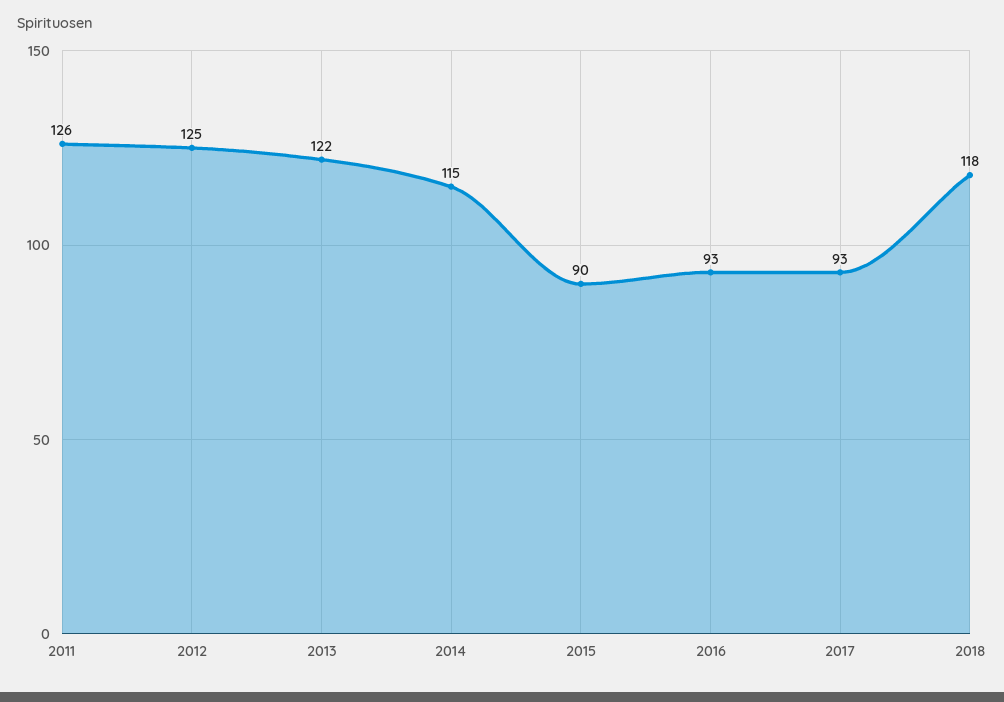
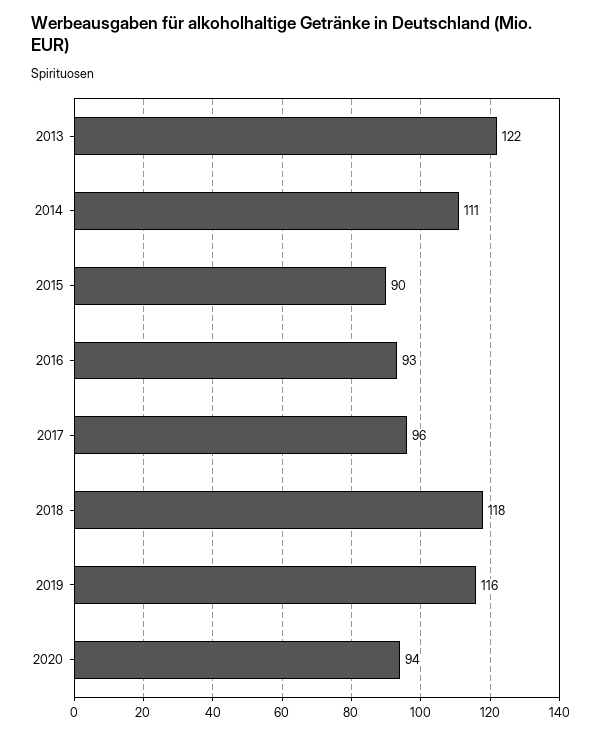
2011: 126 -> none
2012: 125 -> none
2014: 115 -> 111
2017: 93 -> 96
2019: none -> 116
2020: none -> 94

